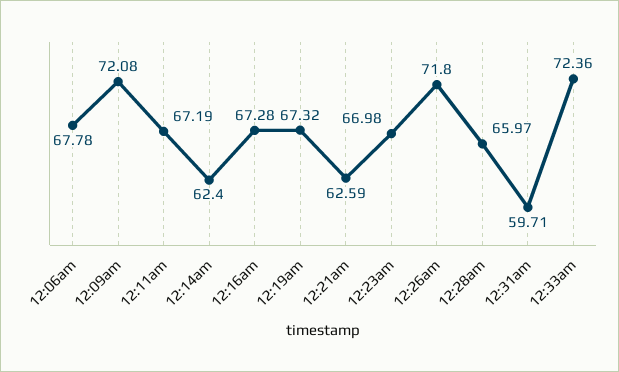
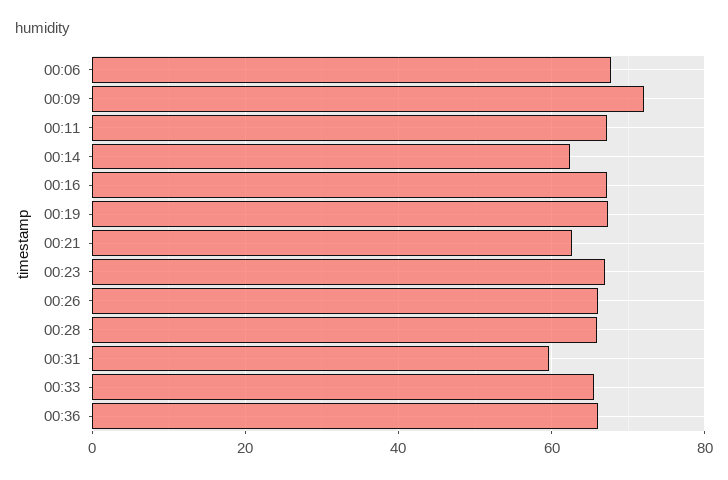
12:26am: 71.8 -> 66
12:33am: 72.36 -> 66
00:36: none -> 66

